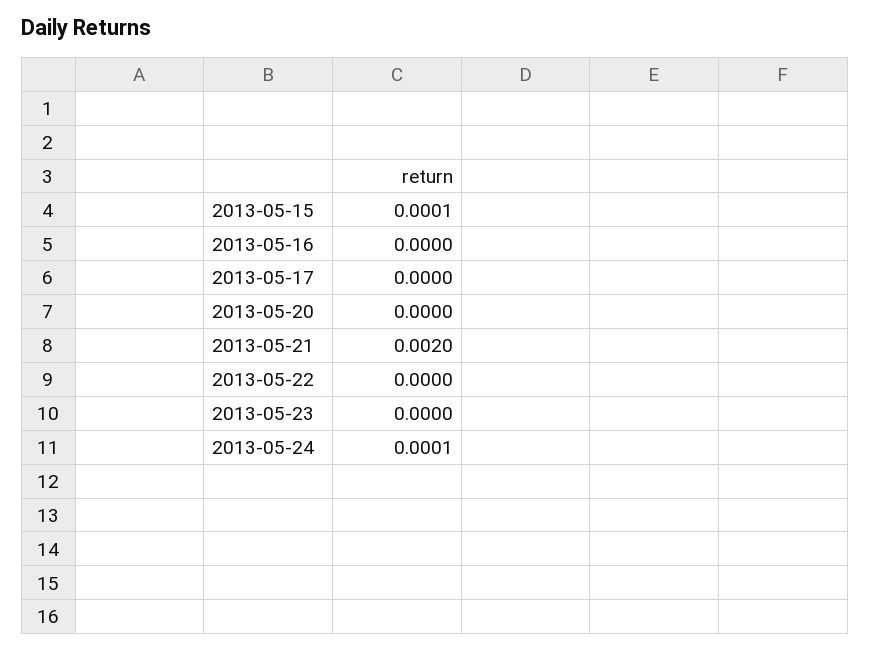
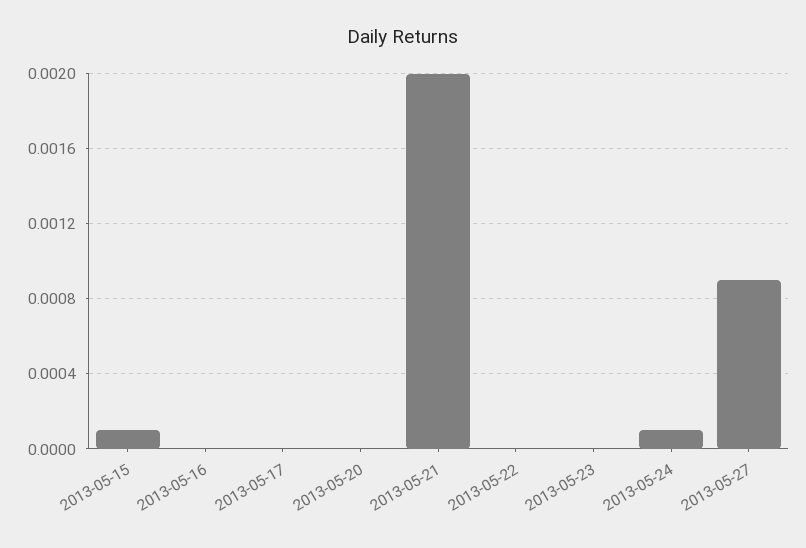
2013-05-27: none -> 0.0009

